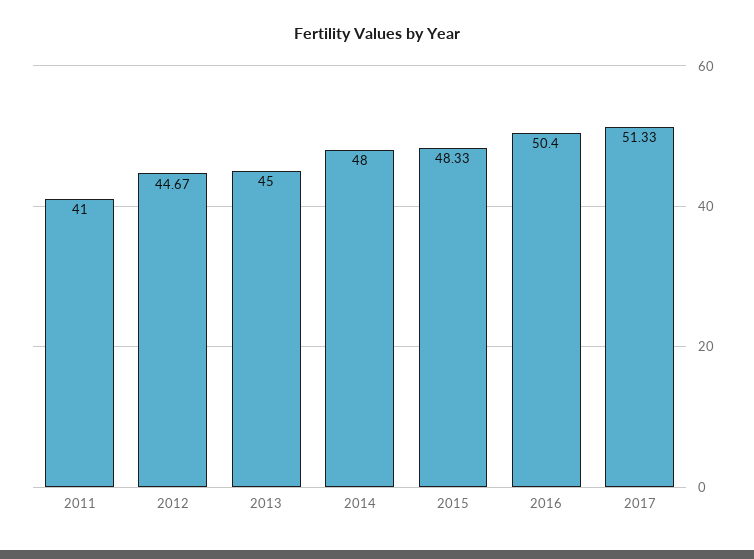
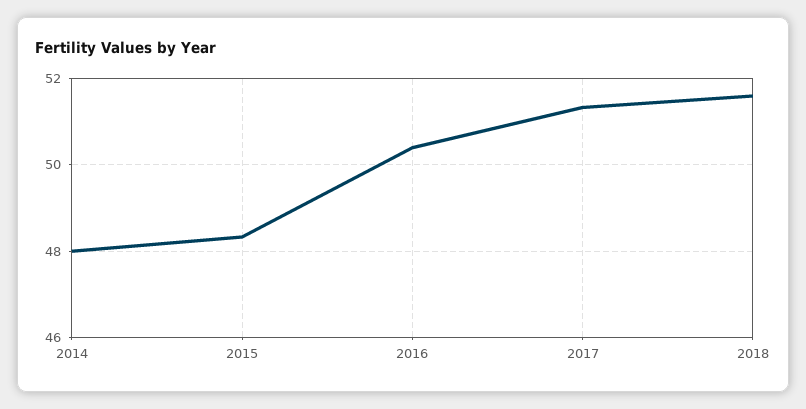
2011: 41 -> none
2012: 44.67 -> none
2013: 45 -> none
2018: none -> 51.6

